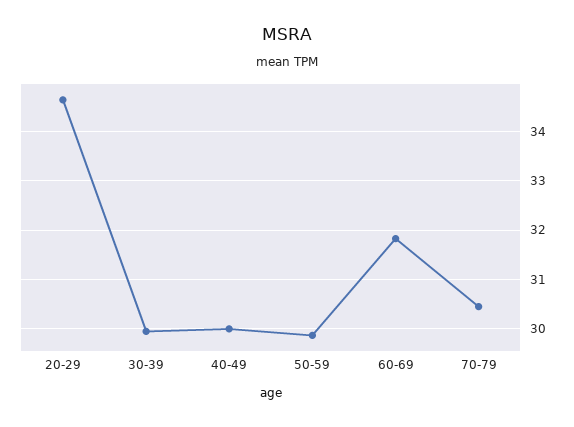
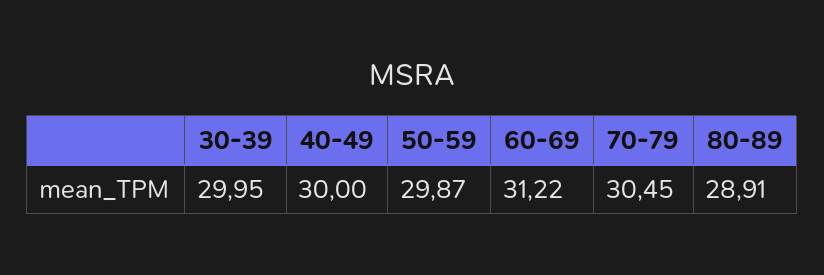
20-29: 34.6 -> none
60-69: 31.8 -> 31.22
80-89: none -> 28.91

